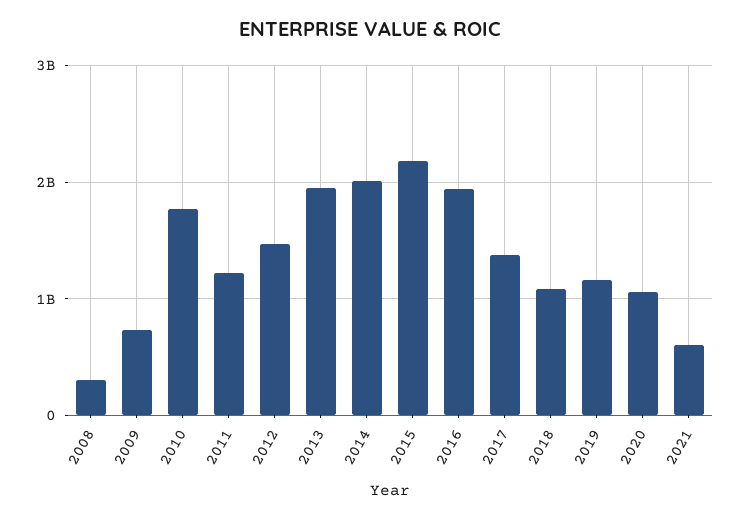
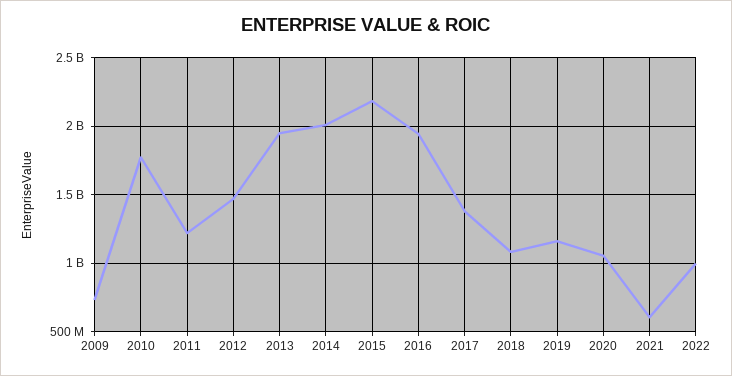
2008: 300000000 -> none
2022: none -> 1000000000

